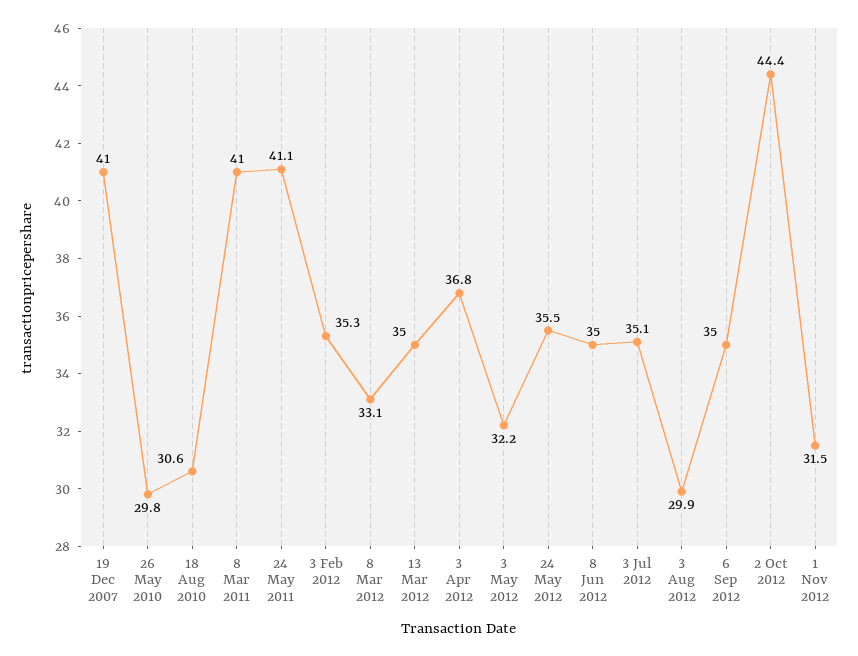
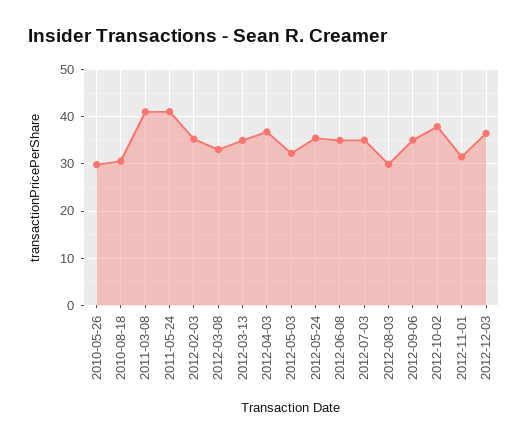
19 Dec 2007: 41 -> none
2 Oct 2012: 44.4 -> 38
2012-12-03: none -> 36

